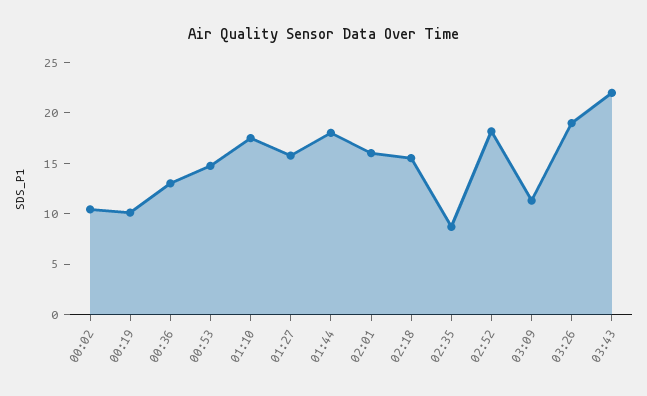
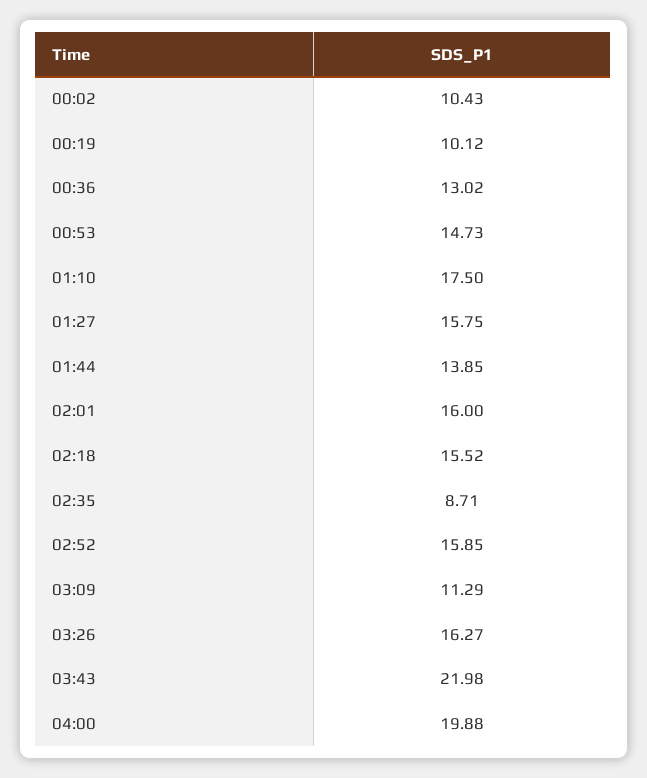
01:44: 18 -> 13.85
02:52: 18 -> 15.85
03:26: 19 -> 16.27
04:00: none -> 19.88

